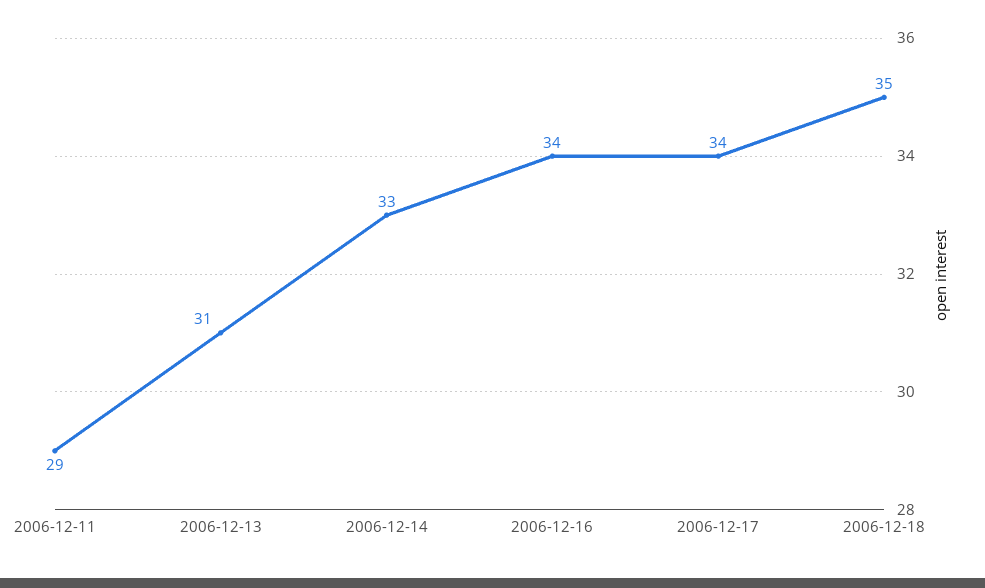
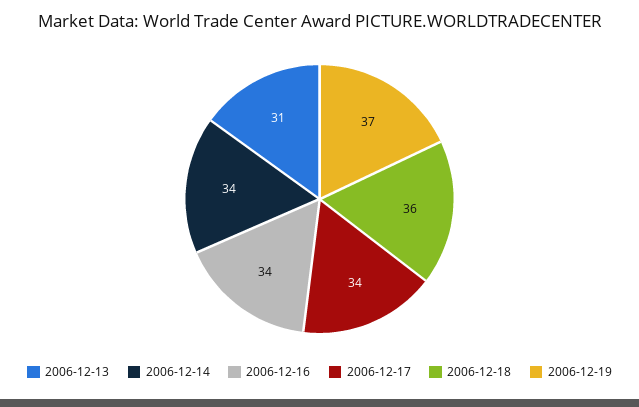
2006-12-11: 29 -> none
2006-12-14: 33 -> 34
2006-12-18: 35 -> 36
2006-12-19: none -> 37

